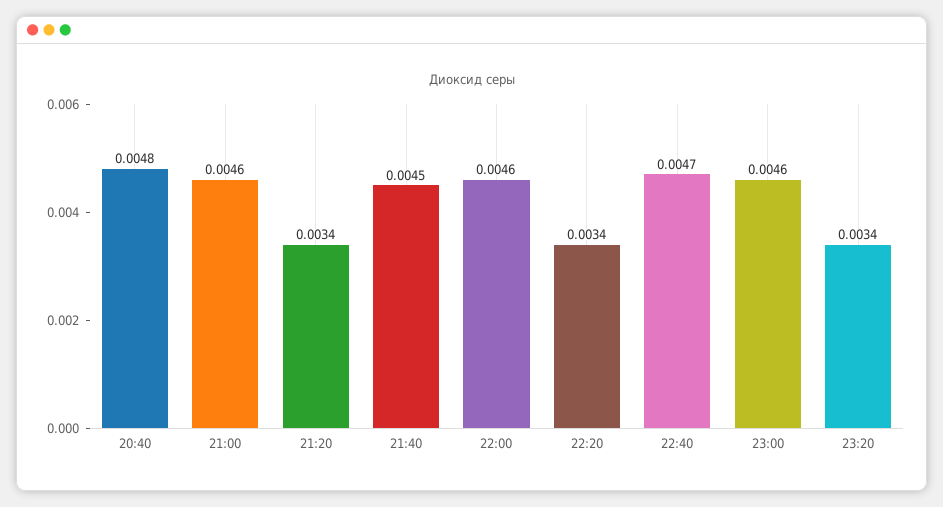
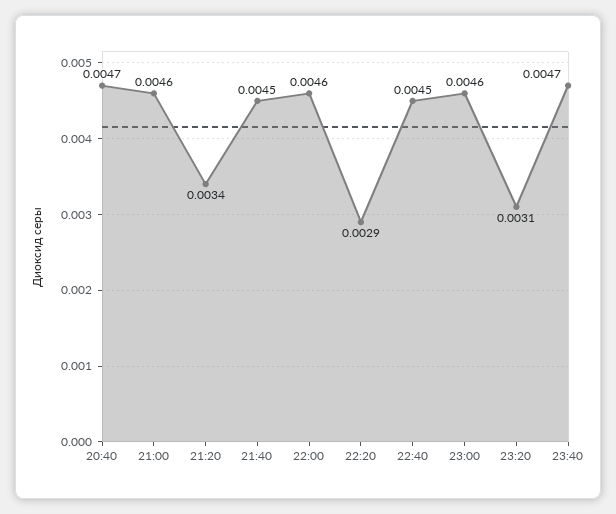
20:40: 0.0048 -> 0.0047
22:20: 0.0034 -> 0.0029
22:40: 0.0047 -> 0.0045
23:20: 0.0034 -> 0.0031
23:40: none -> 0.0047

